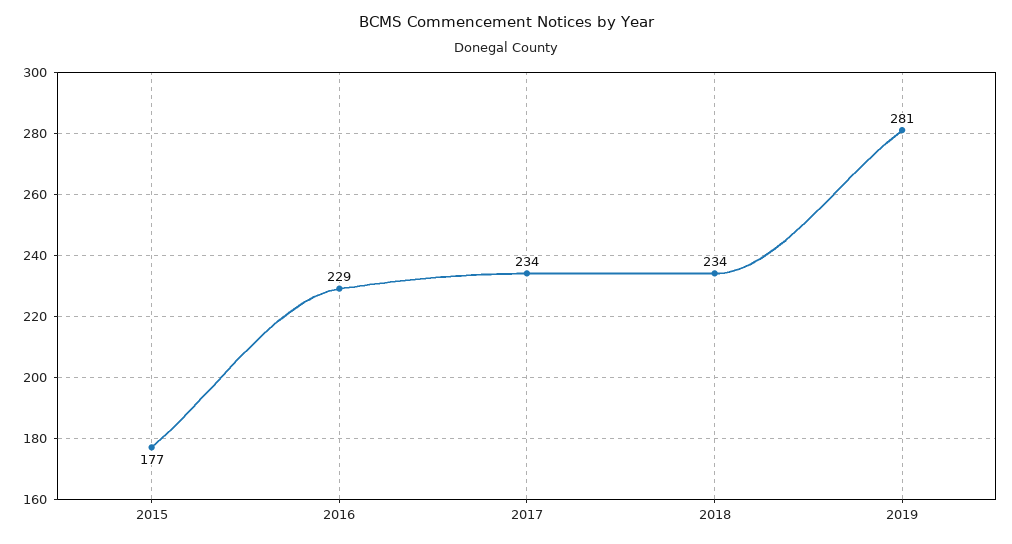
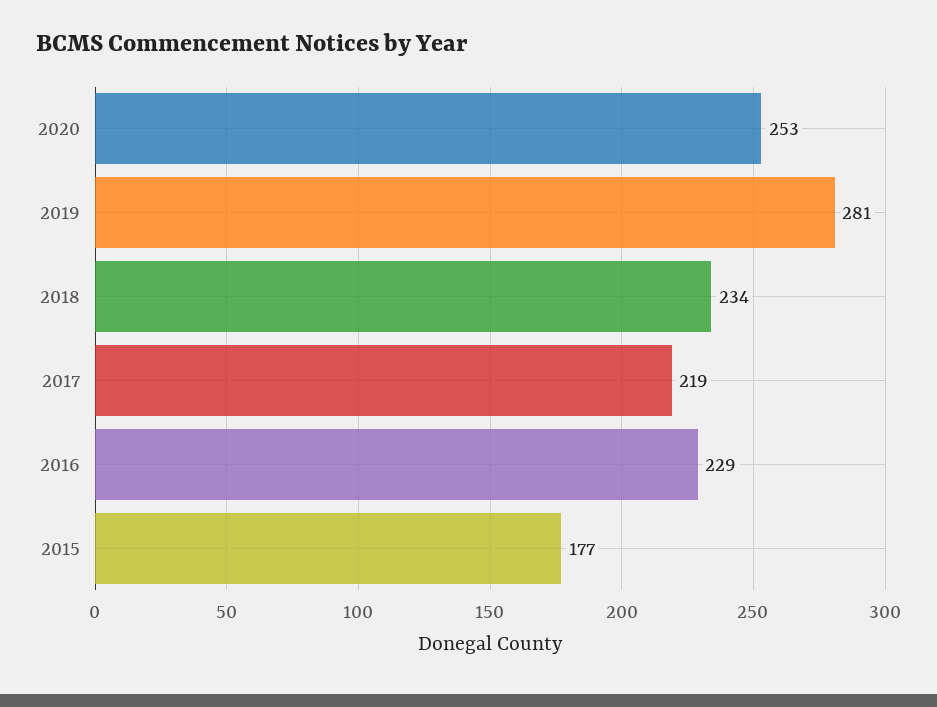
2017: 234 -> 219
2020: none -> 253

